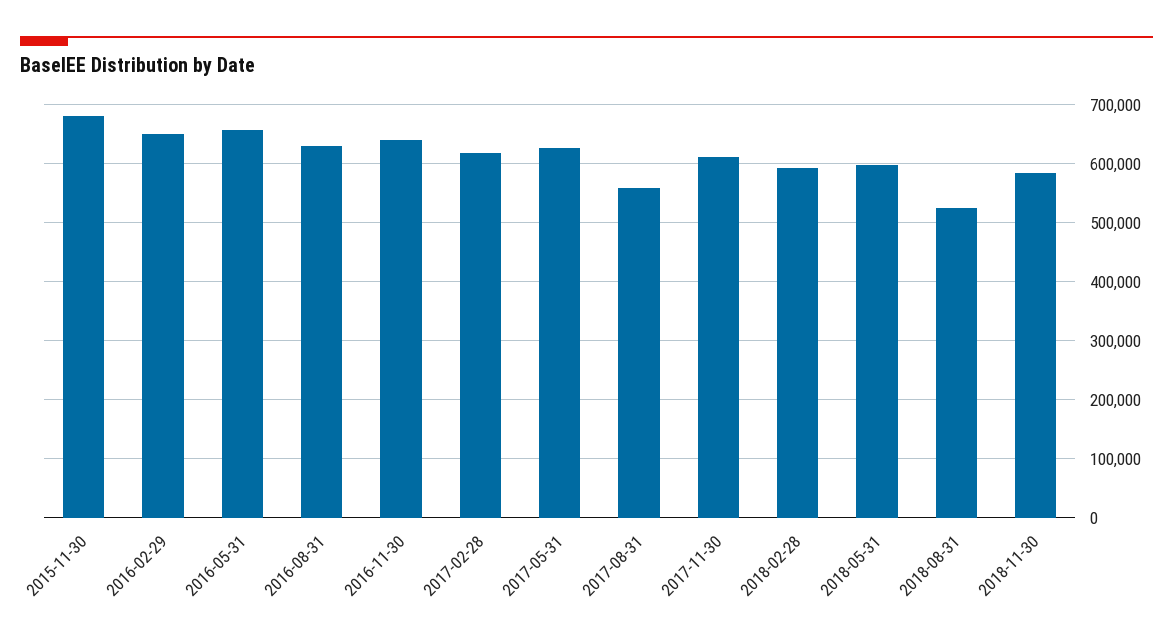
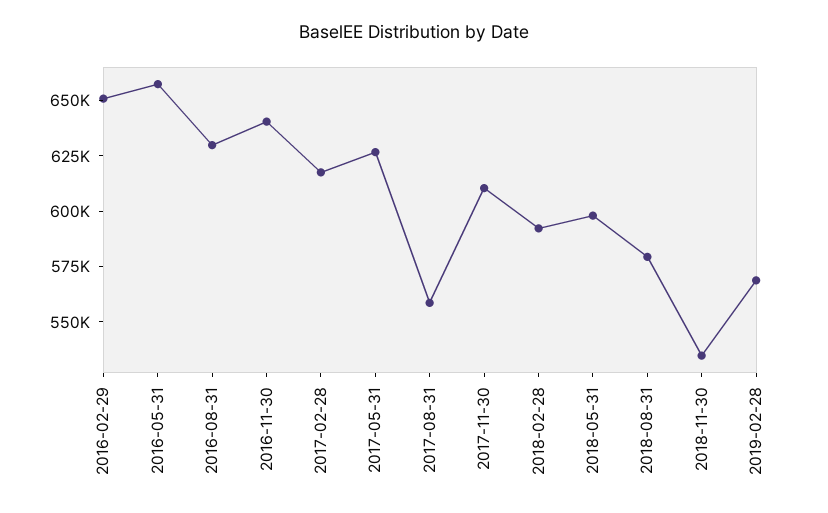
2015-11-30: 680000 -> none
2018-08-31: 520000 -> 580000
2018-11-30: 580000 -> 535000
2019-02-28: none -> 570000

